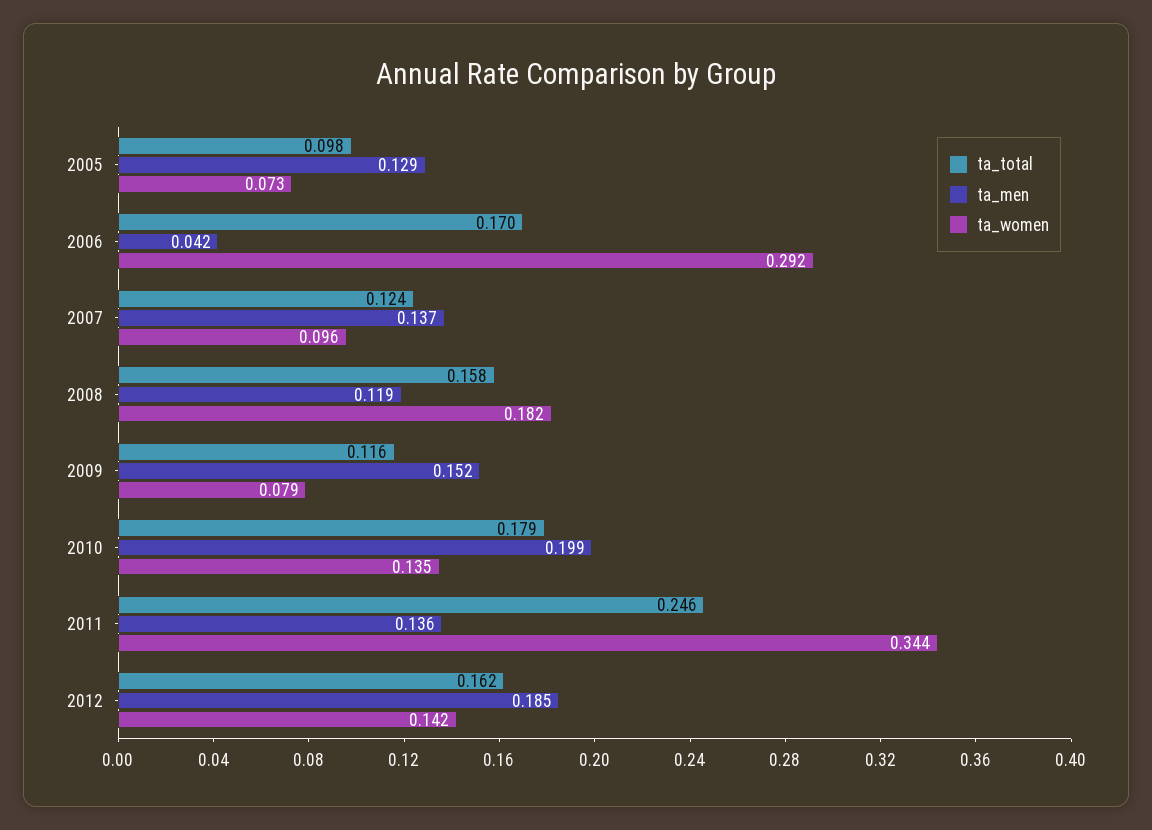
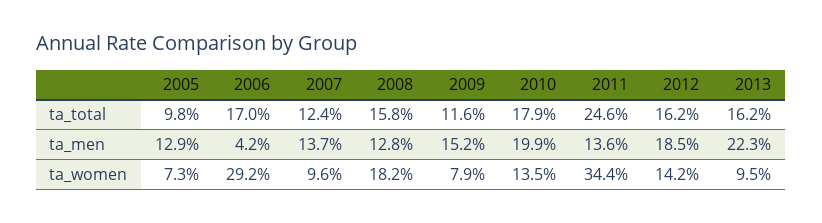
ta_men, 2008: 0.119 -> 0.128
ta_total, 2013: none -> 0.162
ta_men, 2013: none -> 0.223
ta_women, 2013: none -> 0.095

